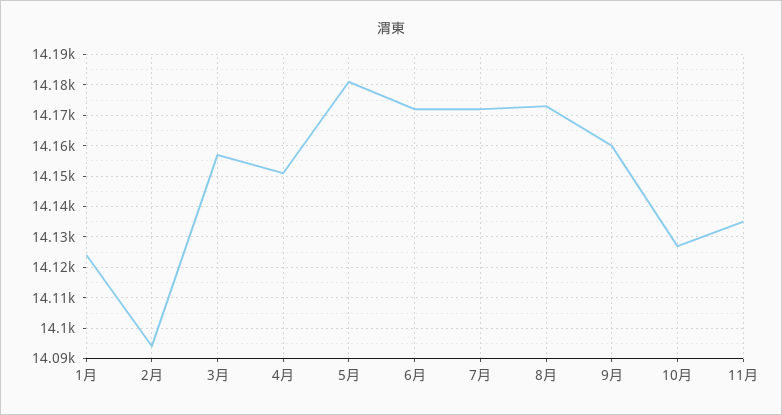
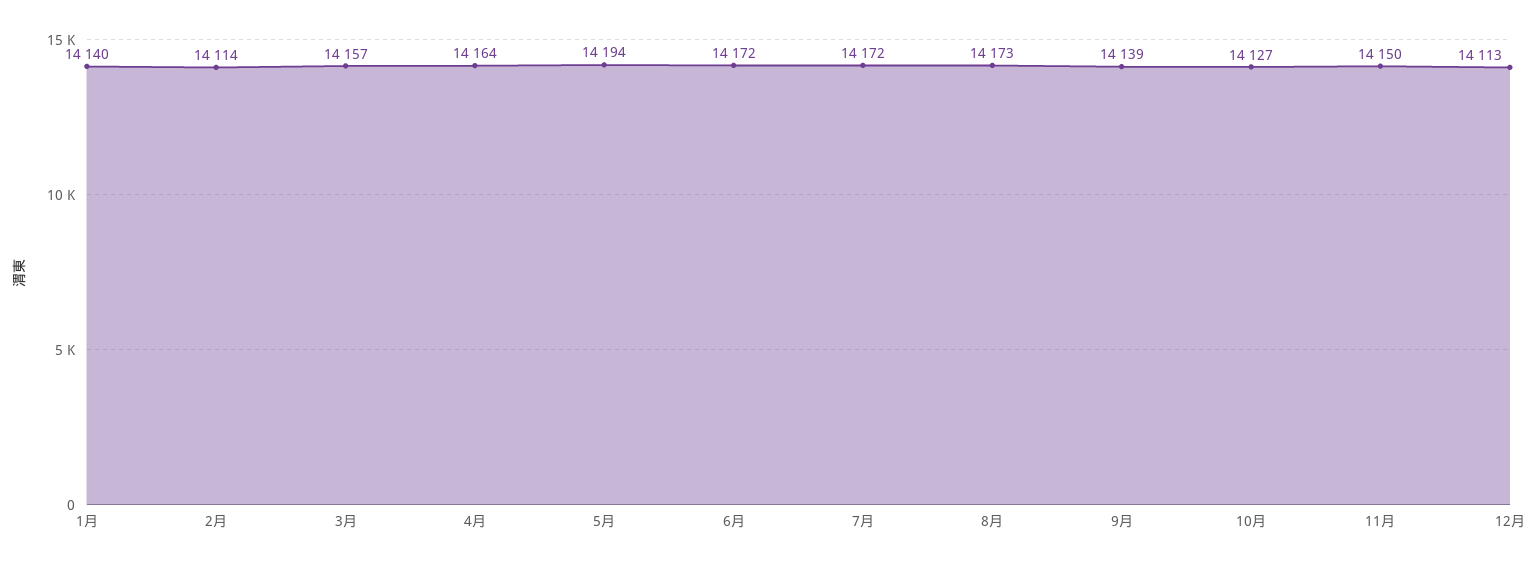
1月: 14125 -> 14140
2月: 14095 -> 14114
4月: 14150 -> 14164
5月: 14180 -> 14194
9月: 14160 -> 14139
11月: 14135 -> 14150
12月: none -> 14113

